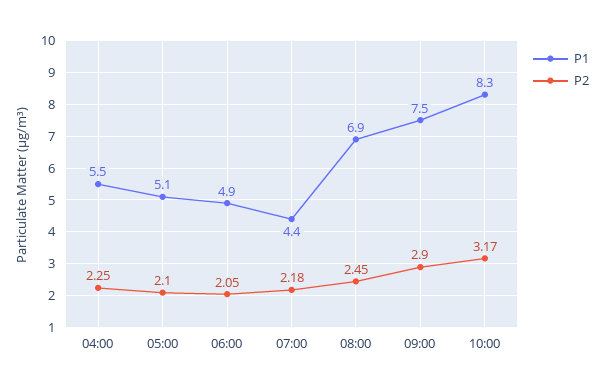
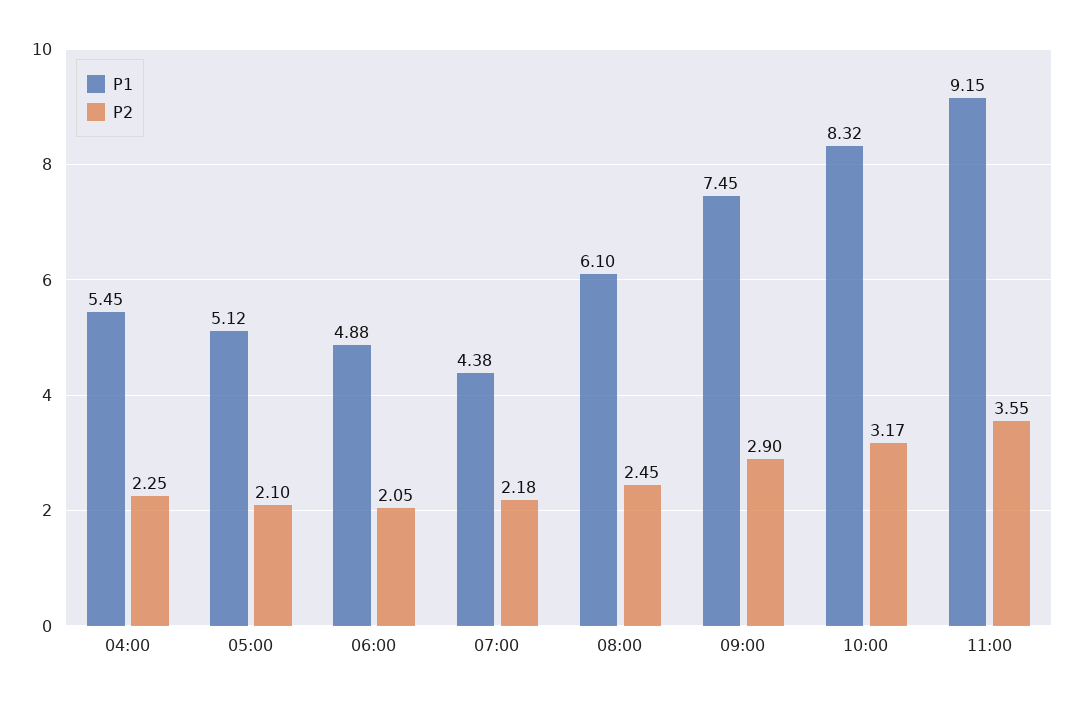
P1, 08:00: 6.9 -> 6.1
P1, 11:00: none -> 9.15
P2, 11:00: none -> 3.55

